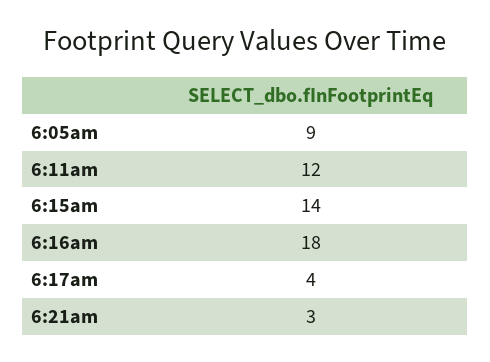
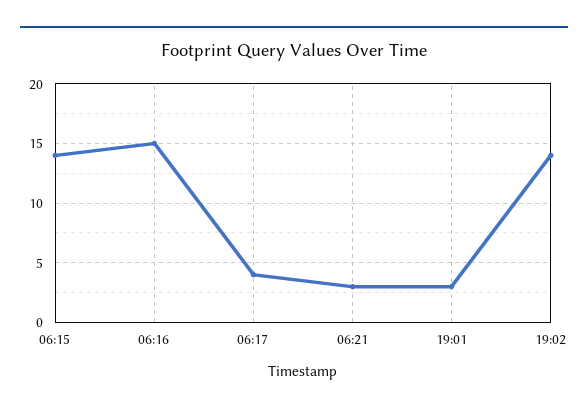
6:05am: 9 -> none
6:11am: 12 -> none
6:16am: 18 -> 15
19:01: none -> 3
19:02: none -> 14

